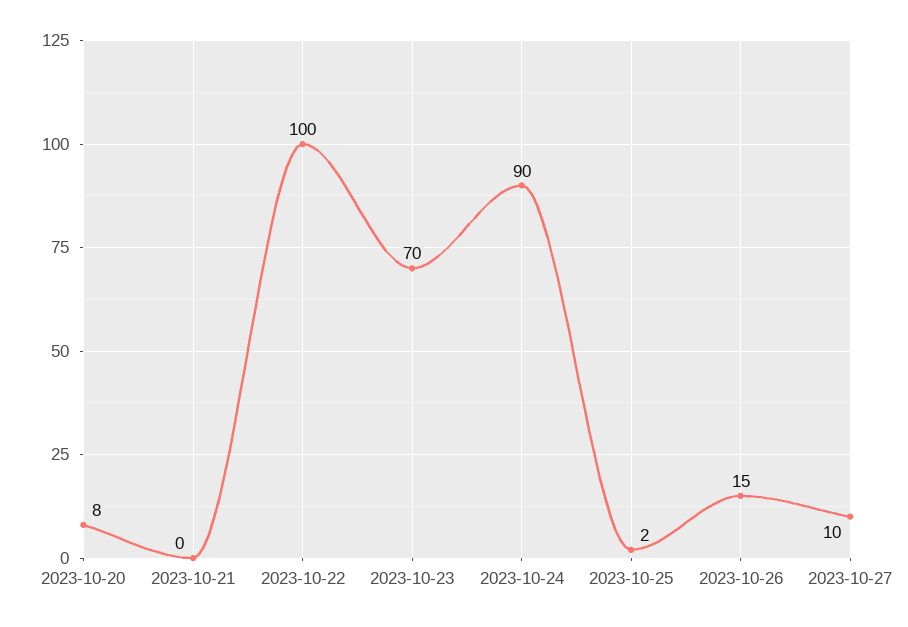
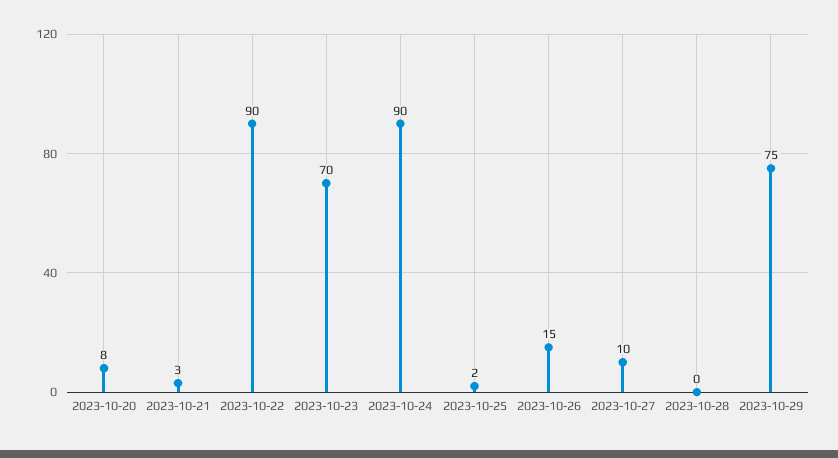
2023-10-21: 0 -> 3
2023-10-22: 100 -> 90
2023-10-28: none -> 0
2023-10-29: none -> 75

